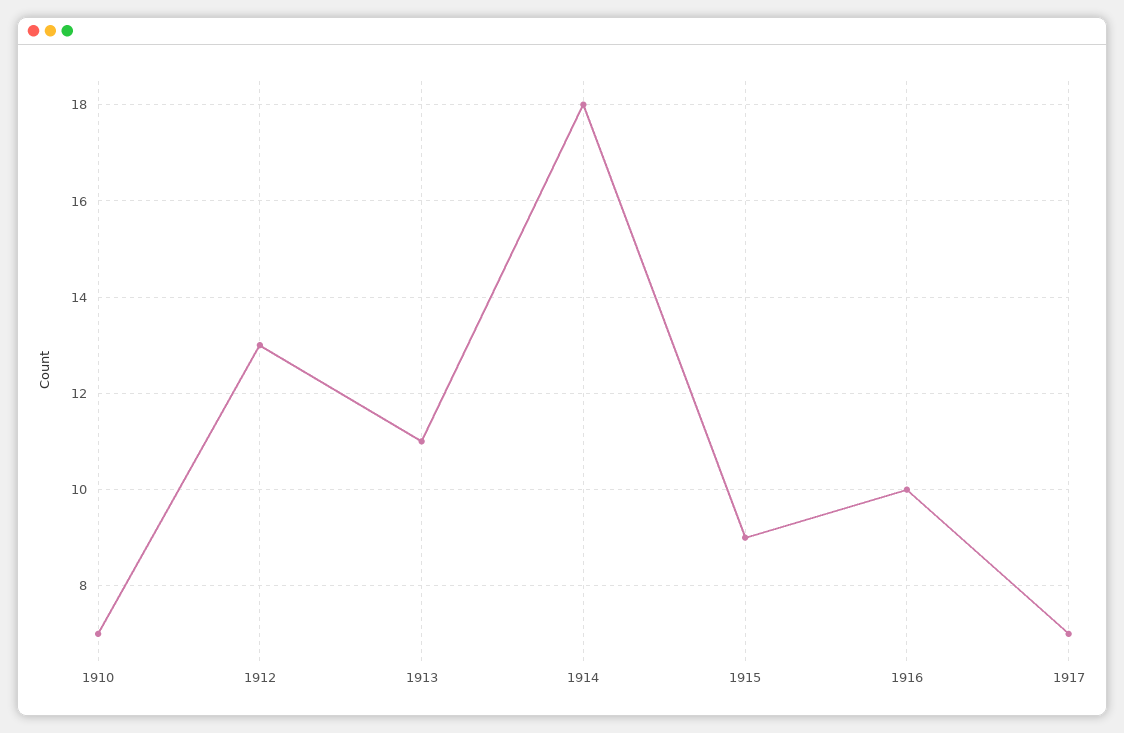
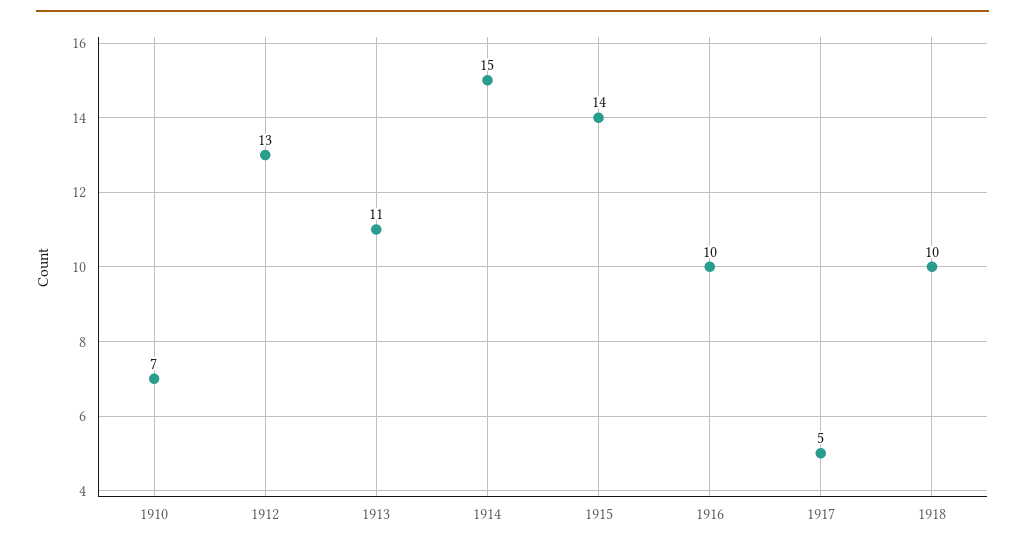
1914: 18 -> 15
1915: 9 -> 14
1917: 7 -> 5
1918: none -> 10

